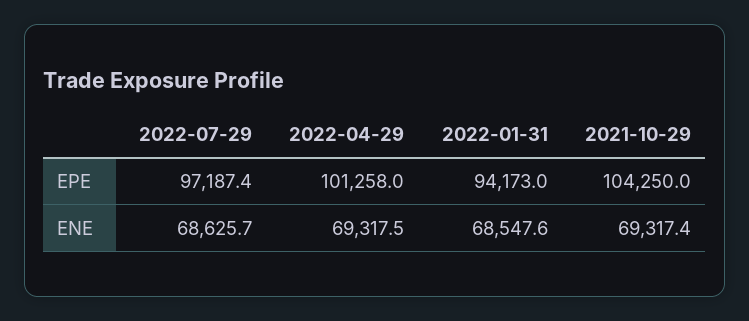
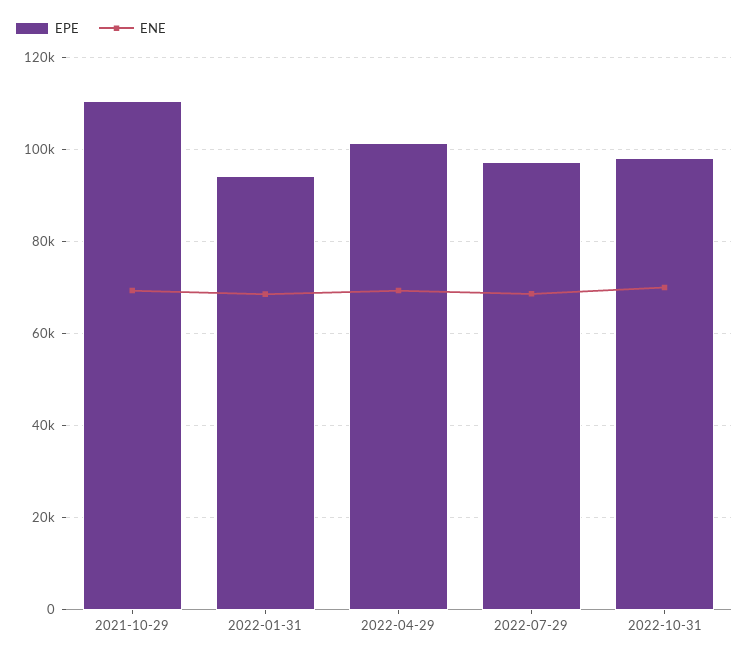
EPE, 2021-10-29: 104250 -> 110000
EPE, 2022-10-31: none -> 98000
ENE, 2022-10-31: none -> 70000

